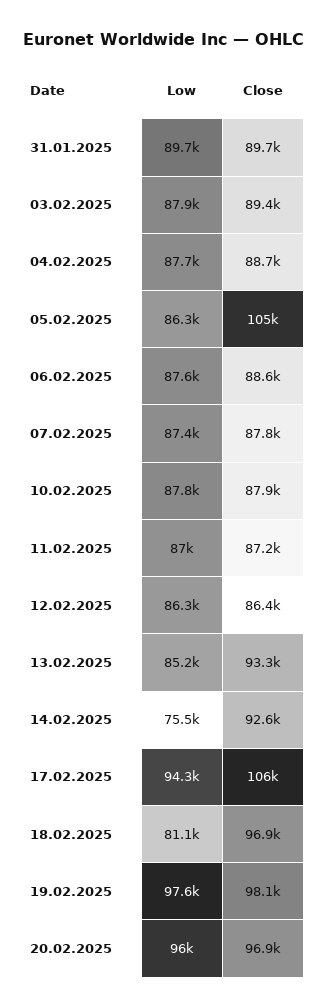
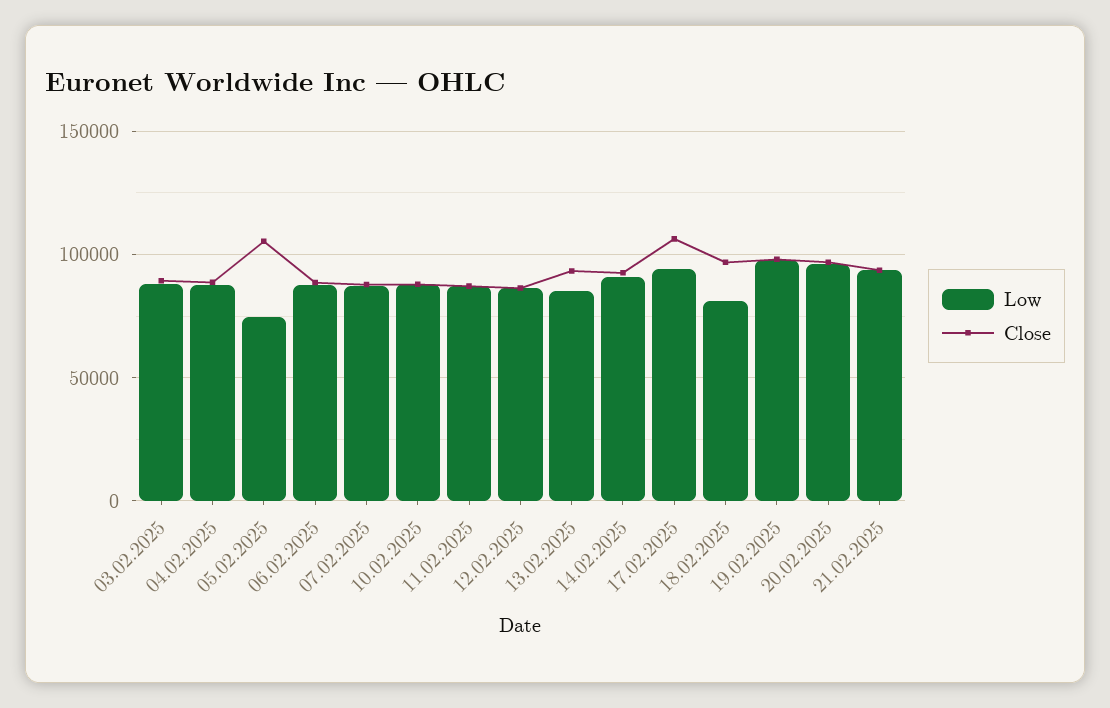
Low, 31.01.2025: 89700 -> none
Close, 31.01.2025: 89700 -> none
Low, 05.02.2025: 86300 -> 75000
Low, 14.02.2025: 75500 -> 90000
Low, 21.02.2025: none -> 95000
Close, 21.02.2025: none -> 95000

